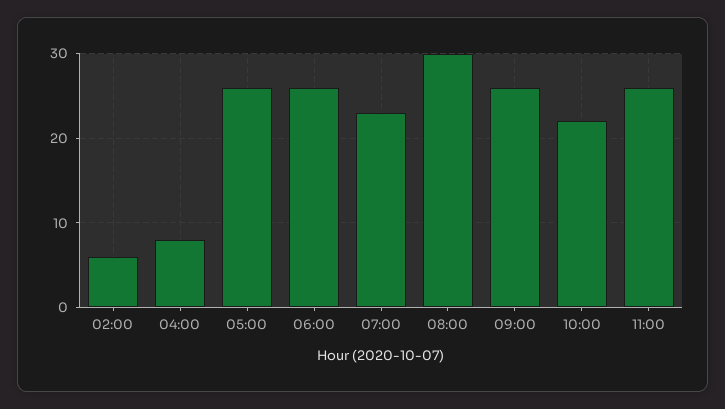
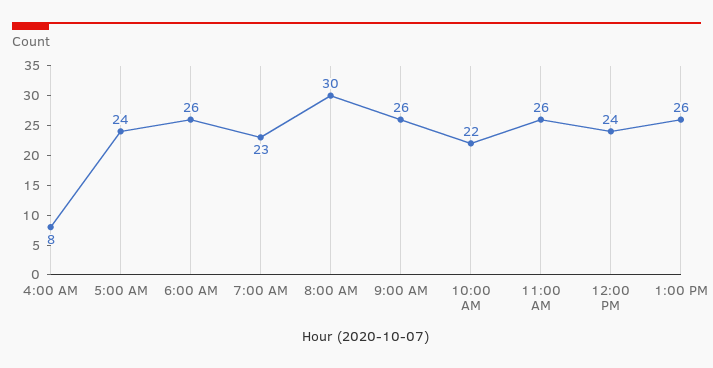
02:00: 6 -> none
05:00: 26 -> 24
12:00 PM: none -> 24
1:00 PM: none -> 26

